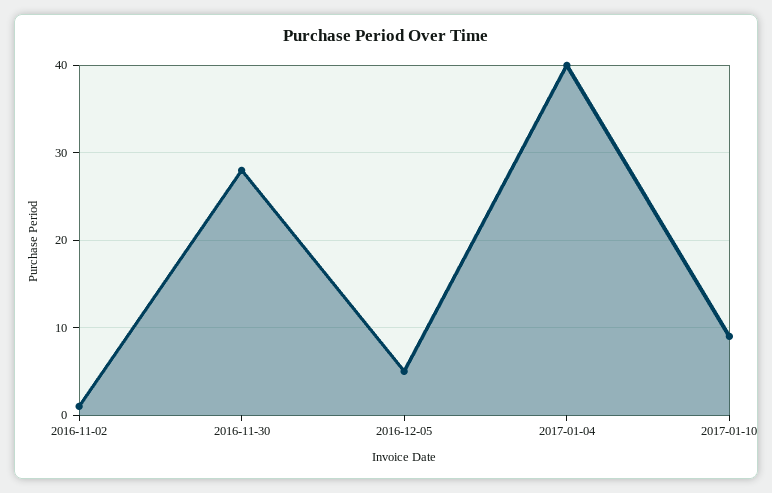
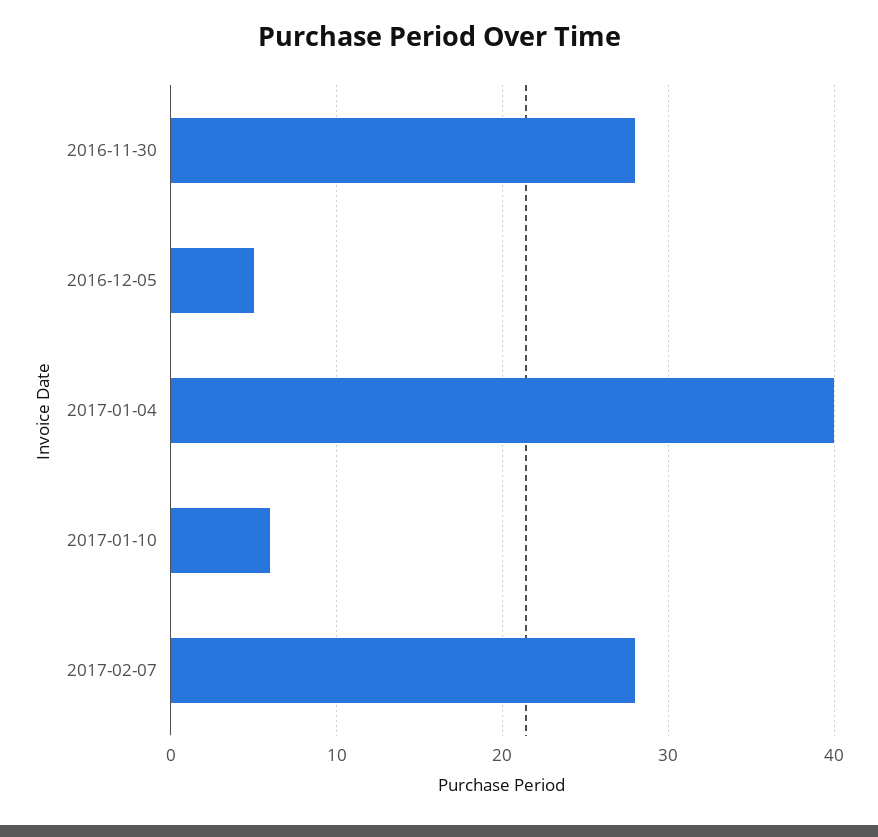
2016-11-02: 1 -> none
2017-01-10: 9 -> 6
2017-02-07: none -> 28

